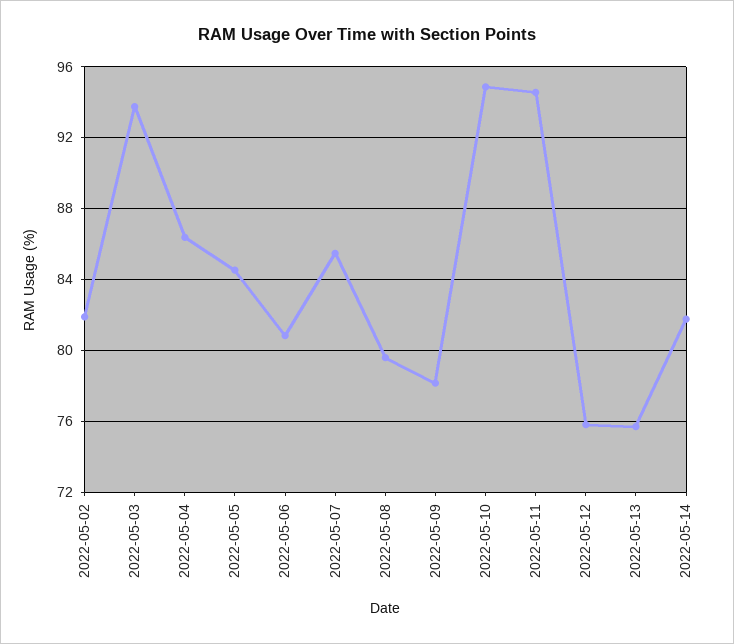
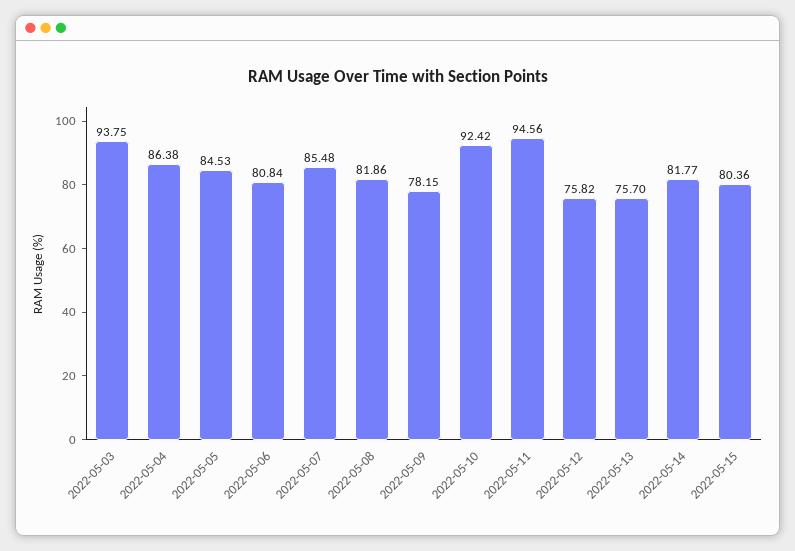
2022-05-02: 82 -> none
2022-05-08: 79.5 -> 81.86
2022-05-10: 95 -> 92.42
2022-05-15: none -> 80.36

